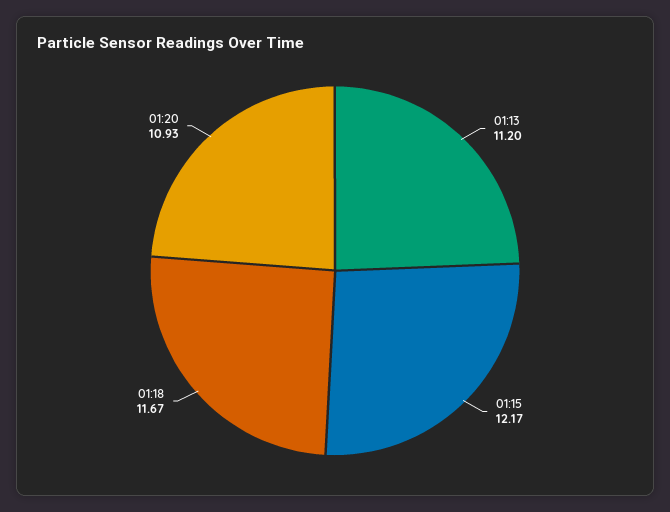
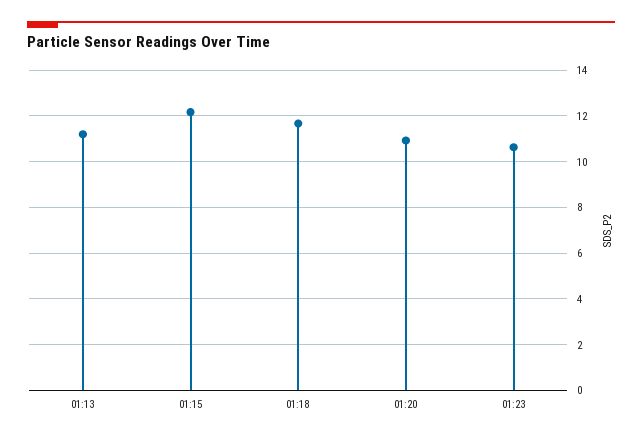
01:23: none -> 10.5

